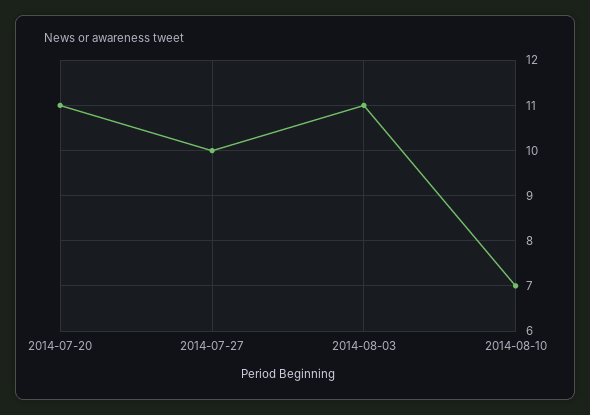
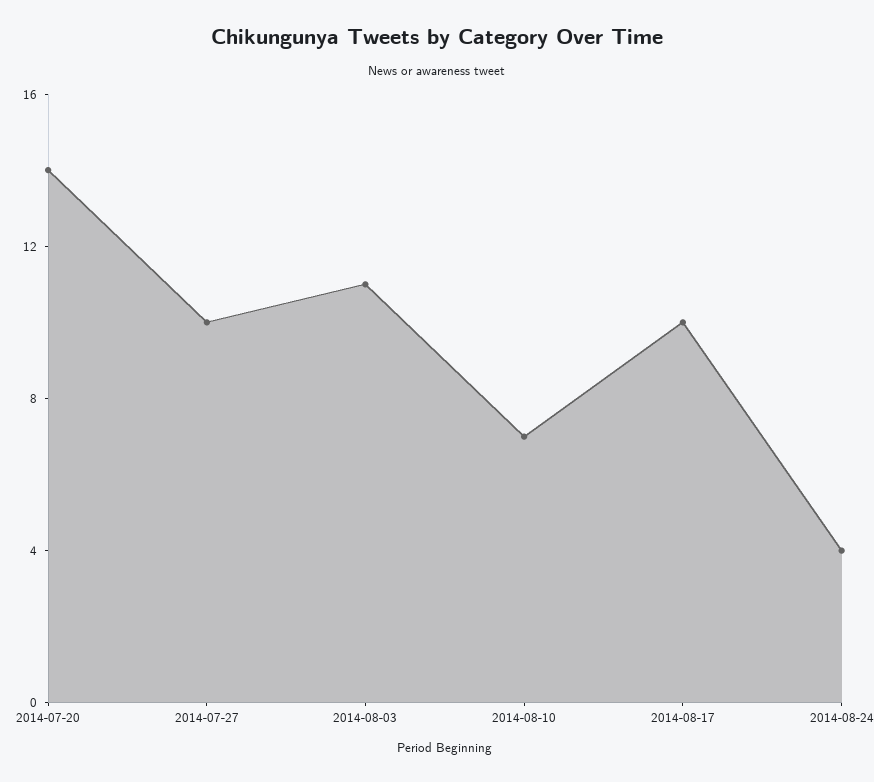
2014-07-20: 11 -> 14
2014-08-17: none -> 10
2014-08-24: none -> 4

